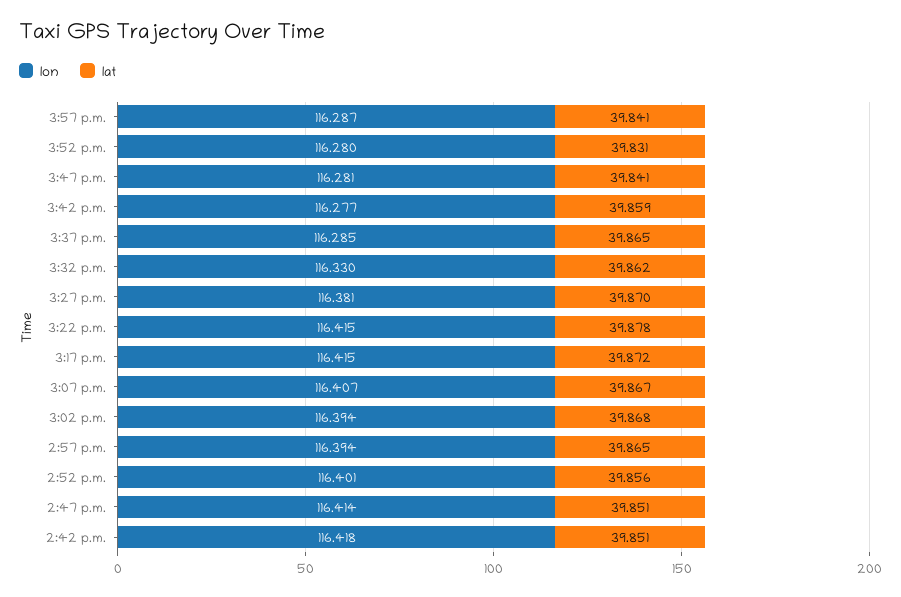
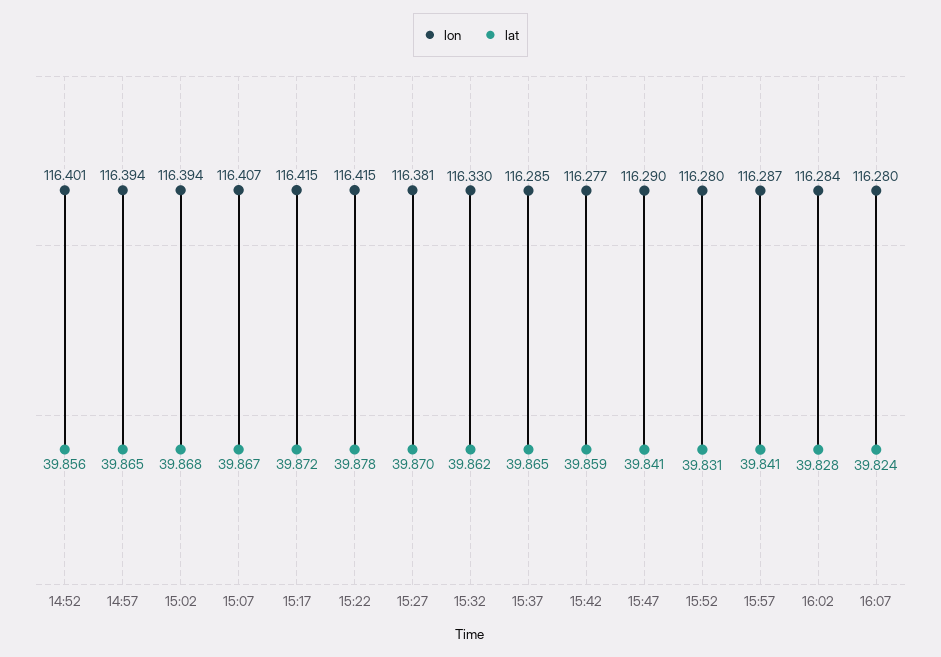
lon, 3:47 p.m.: 116.281 -> 116.29
lon, 2:47 p.m.: 116.414 -> none
lat, 2:47 p.m.: 39.851 -> none
lon, 2:42 p.m.: 116.418 -> none
lat, 2:42 p.m.: 39.851 -> none
lon, 16:02: none -> 116.284
lat, 16:02: none -> 39.828
lon, 16:07: none -> 116.28
lat, 16:07: none -> 39.824

